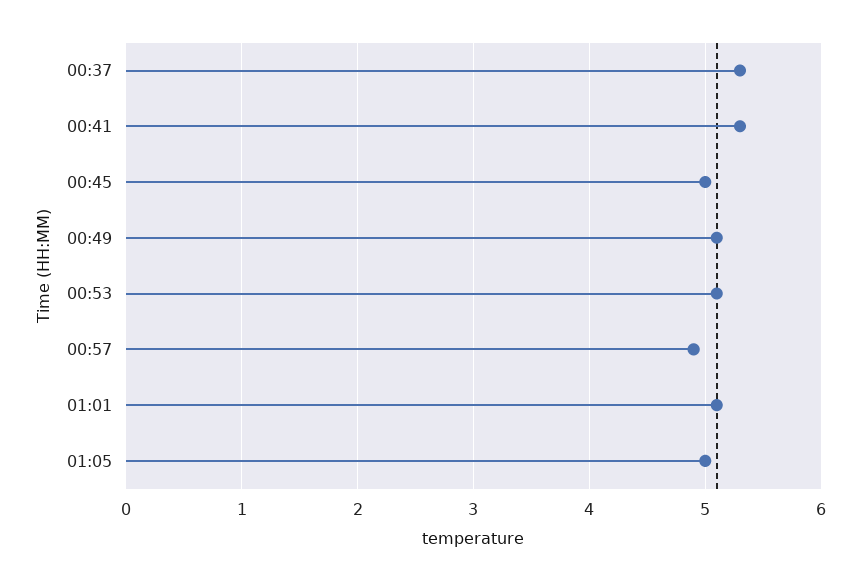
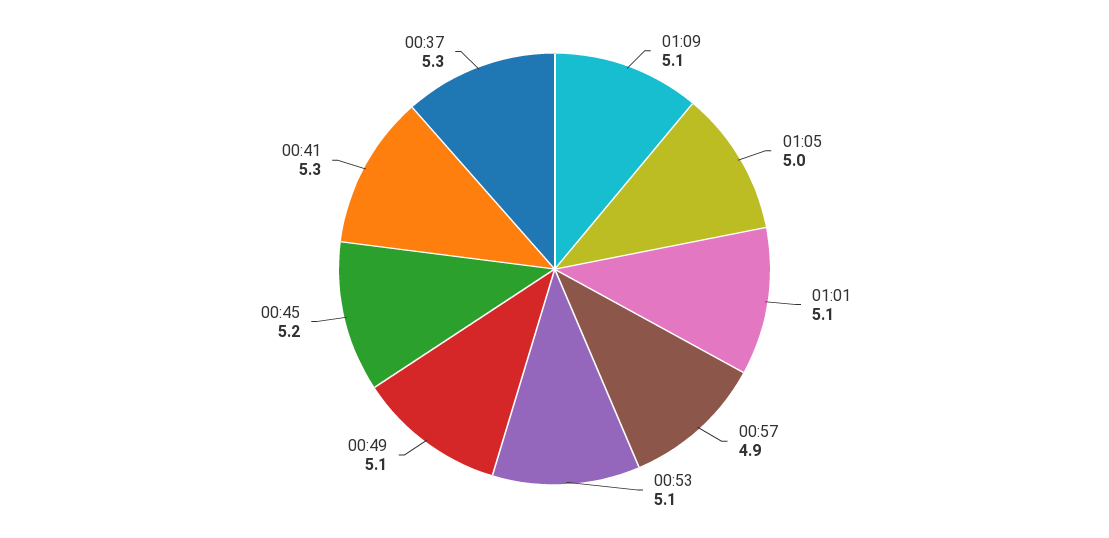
00:45: 5 -> 5.2
01:09: none -> 5.1

